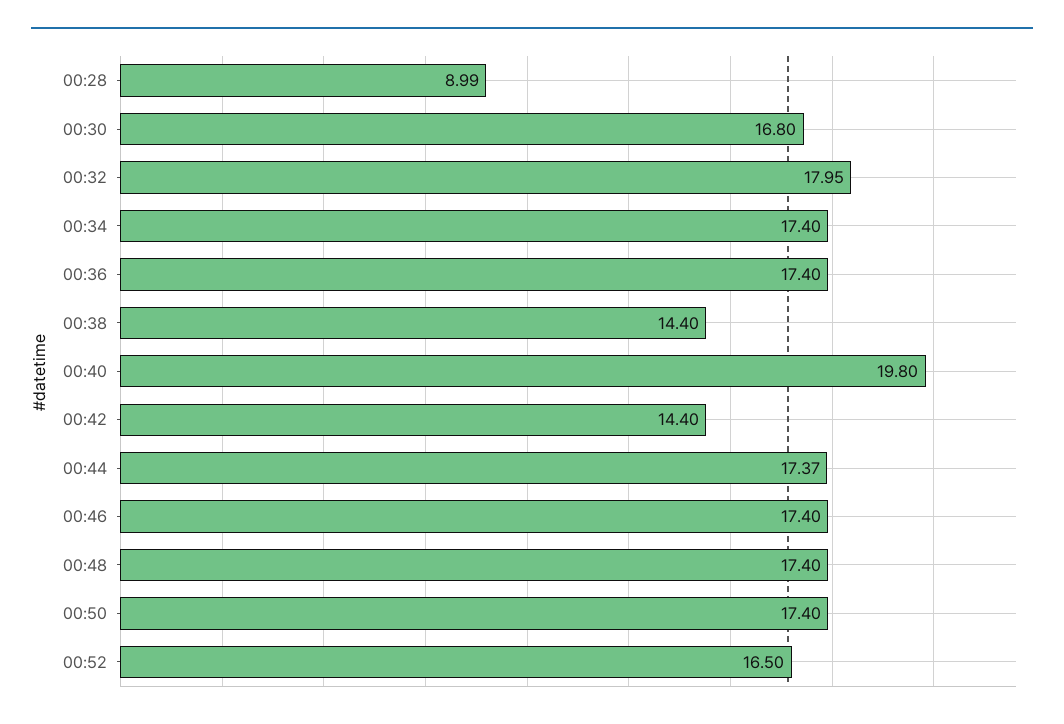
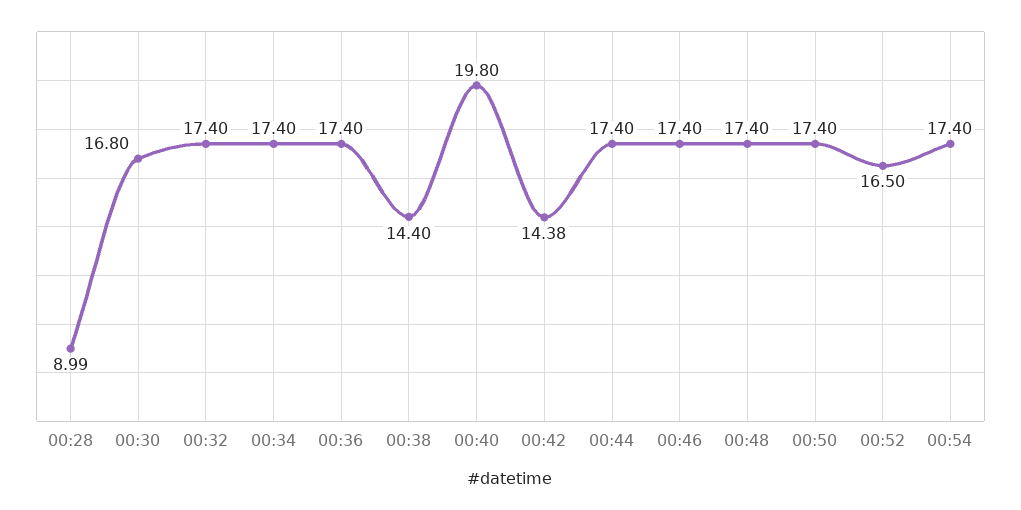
00:32: 17.95 -> 17.4
00:42: 14.4 -> 14.38
00:44: 17.37 -> 17.4
00:54: none -> 17.4

